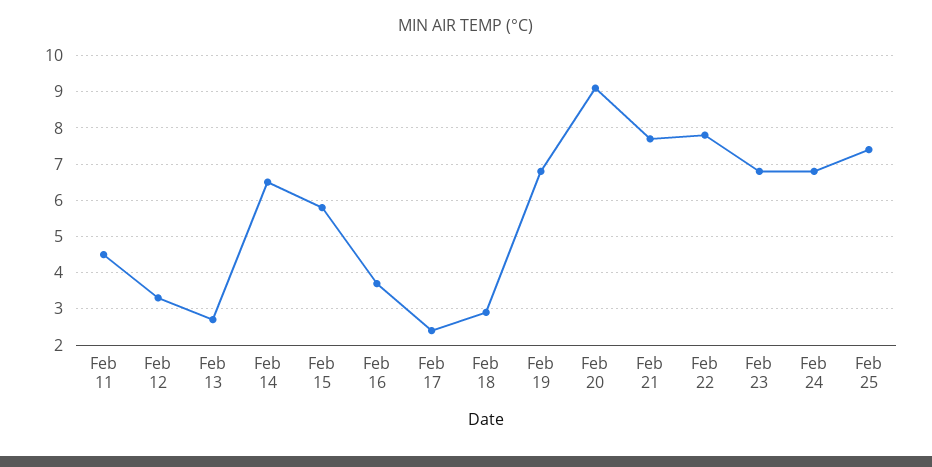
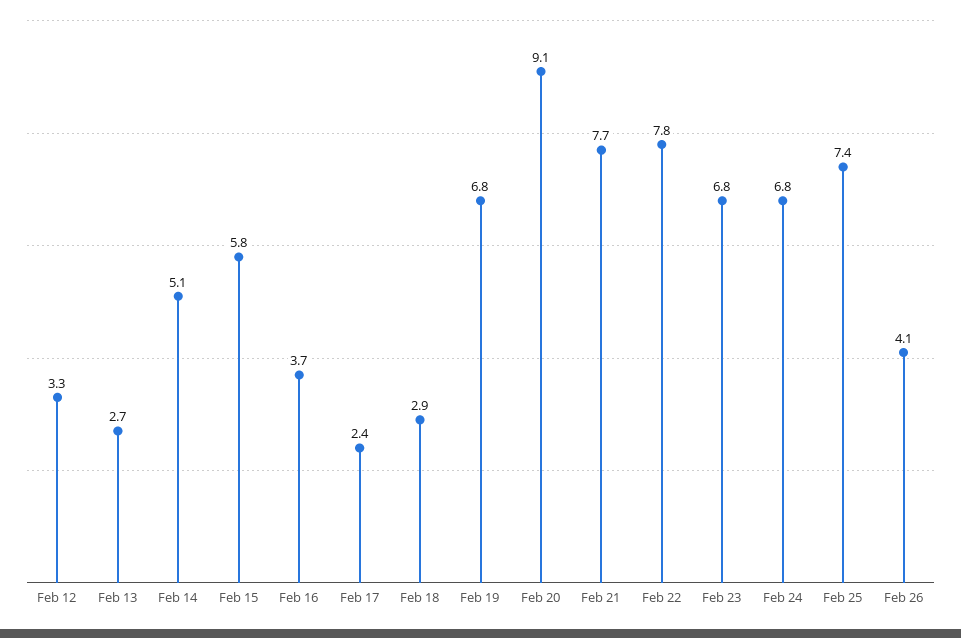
Feb 11: 4.5 -> none
Feb 14: 6.5 -> 5.1
Feb 26: none -> 4.1

